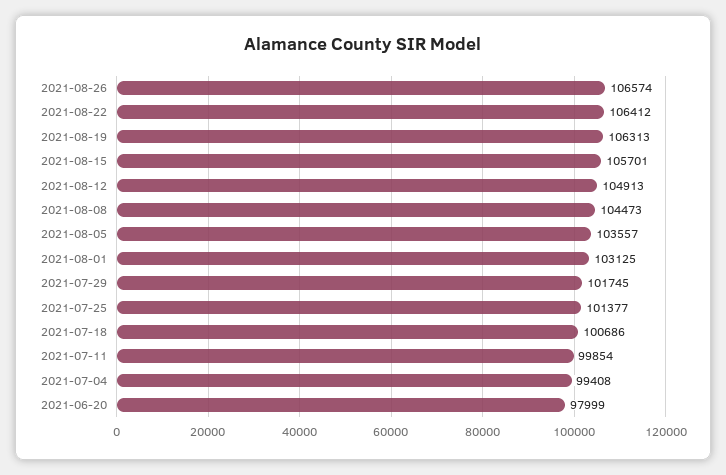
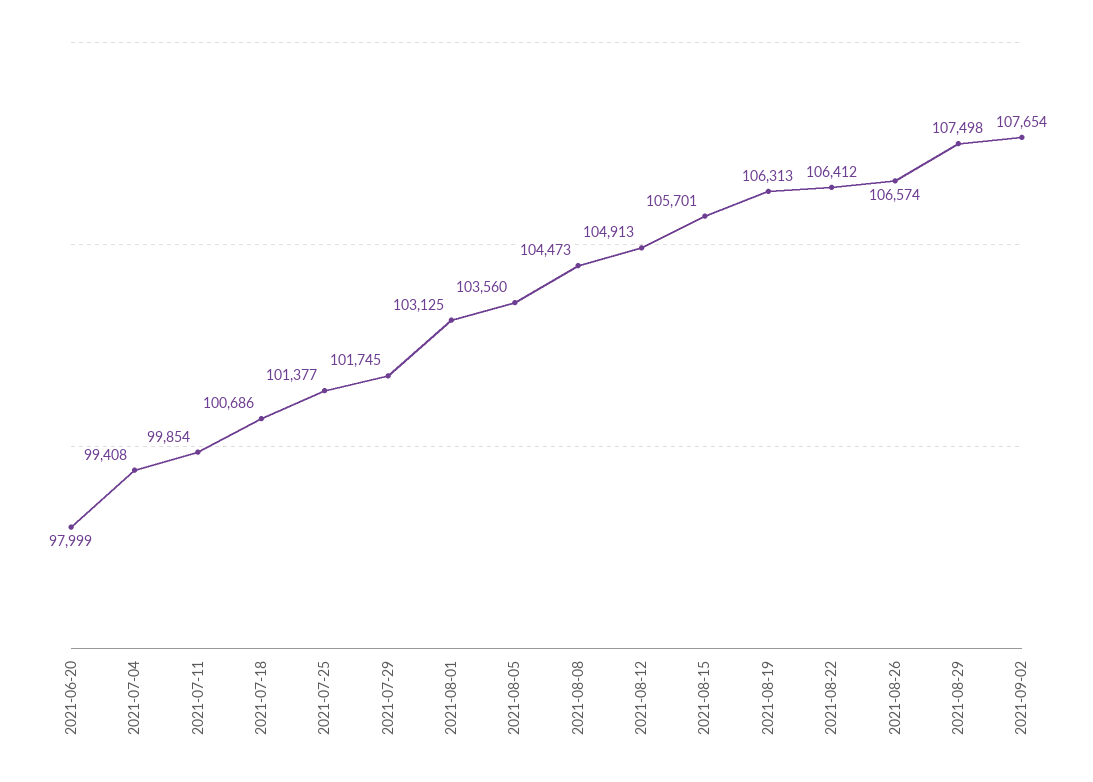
2021-08-05: 103557 -> 103560
2021-08-29: none -> 107498
2021-09-02: none -> 107654

